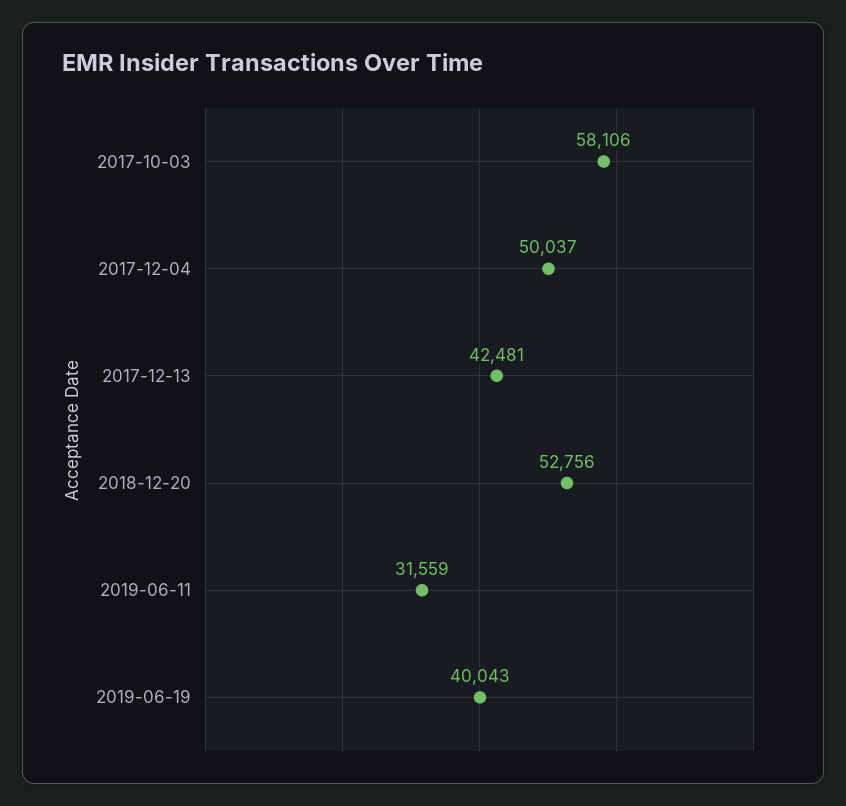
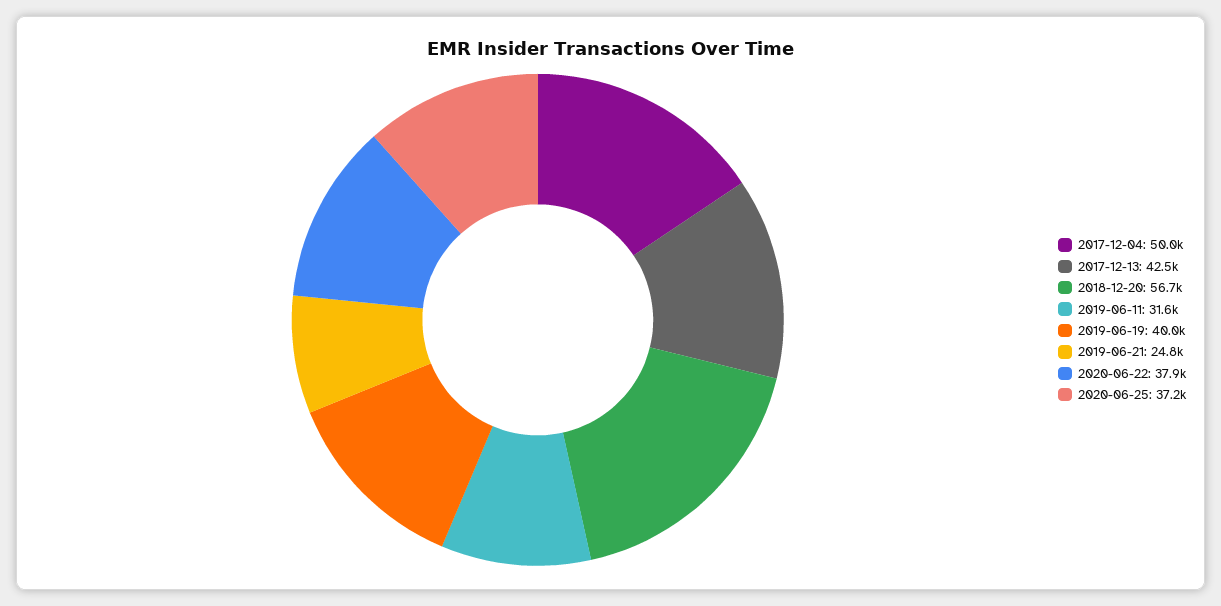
2017-10-03: 58106 -> none
2018-12-20: 52756 -> 56700
2019-06-21: none -> 24800
2020-06-22: none -> 37900
2020-06-25: none -> 37200

